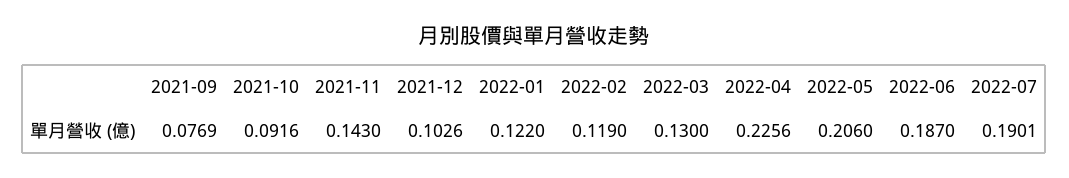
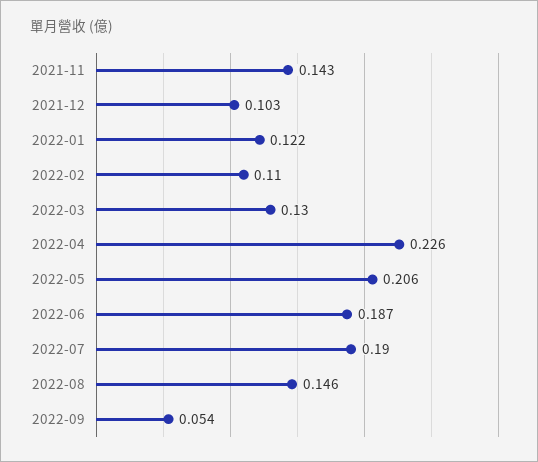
2021-09: 0.0769 -> none
2021-10: 0.0916 -> none
2022-02: 0.119 -> 0.11
2022-08: none -> 0.146
2022-09: none -> 0.054

